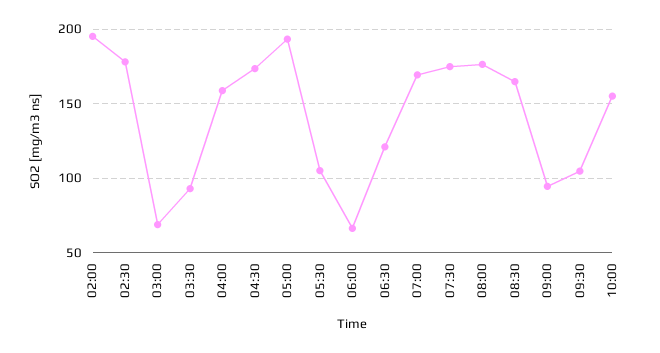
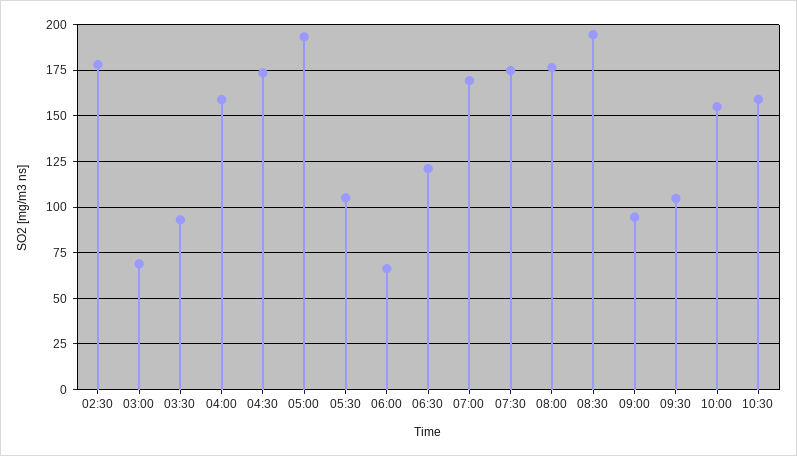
02:00: 195 -> none
08:30: 165 -> 195
10:30: none -> 160

